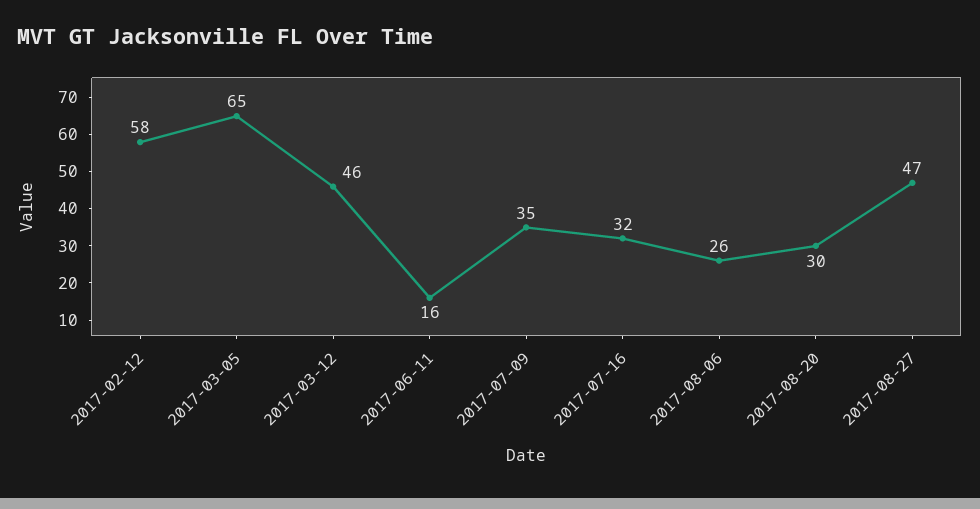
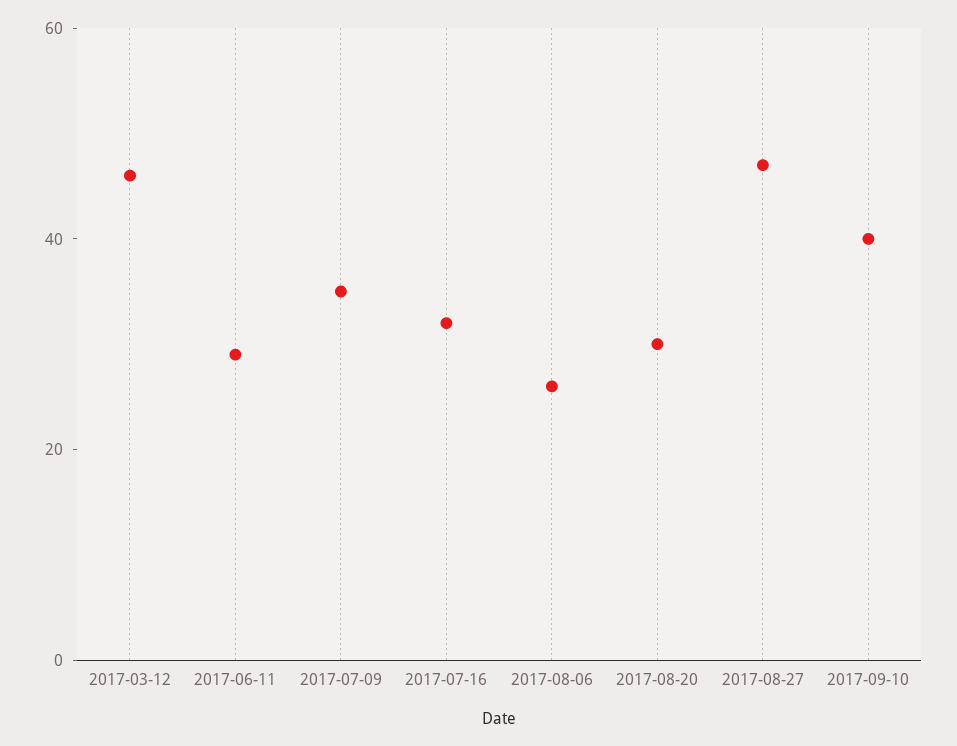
2017-02-12: 58 -> none
2017-03-05: 65 -> none
2017-06-11: 16 -> 30
2017-09-10: none -> 40

